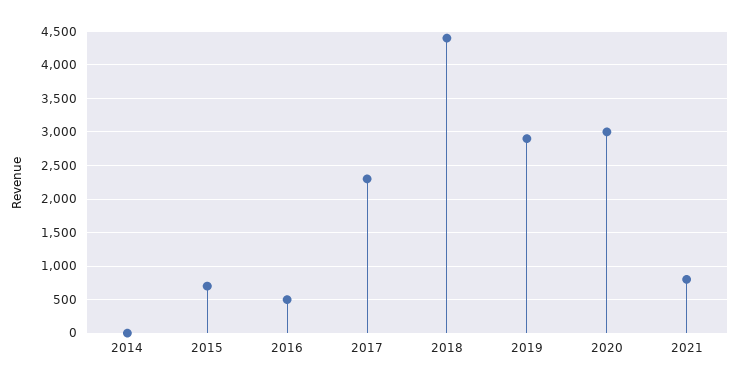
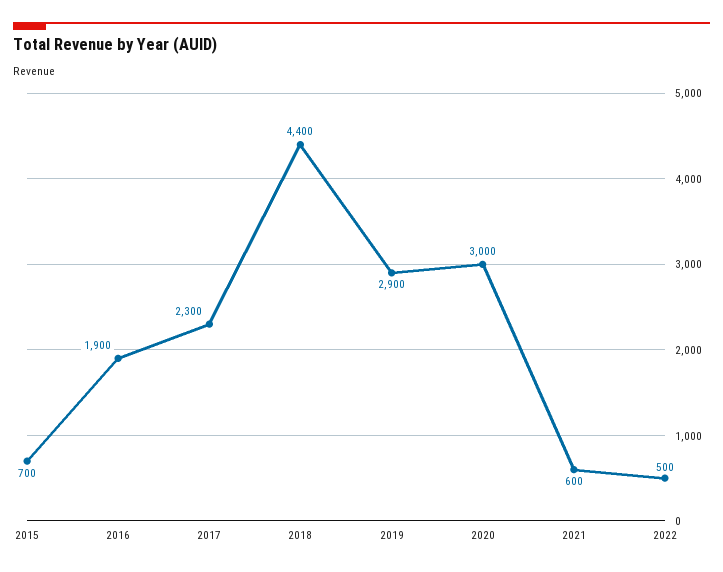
2014: 0 -> none
2016: 500 -> 1900
2021: 800 -> 600
2022: none -> 500

